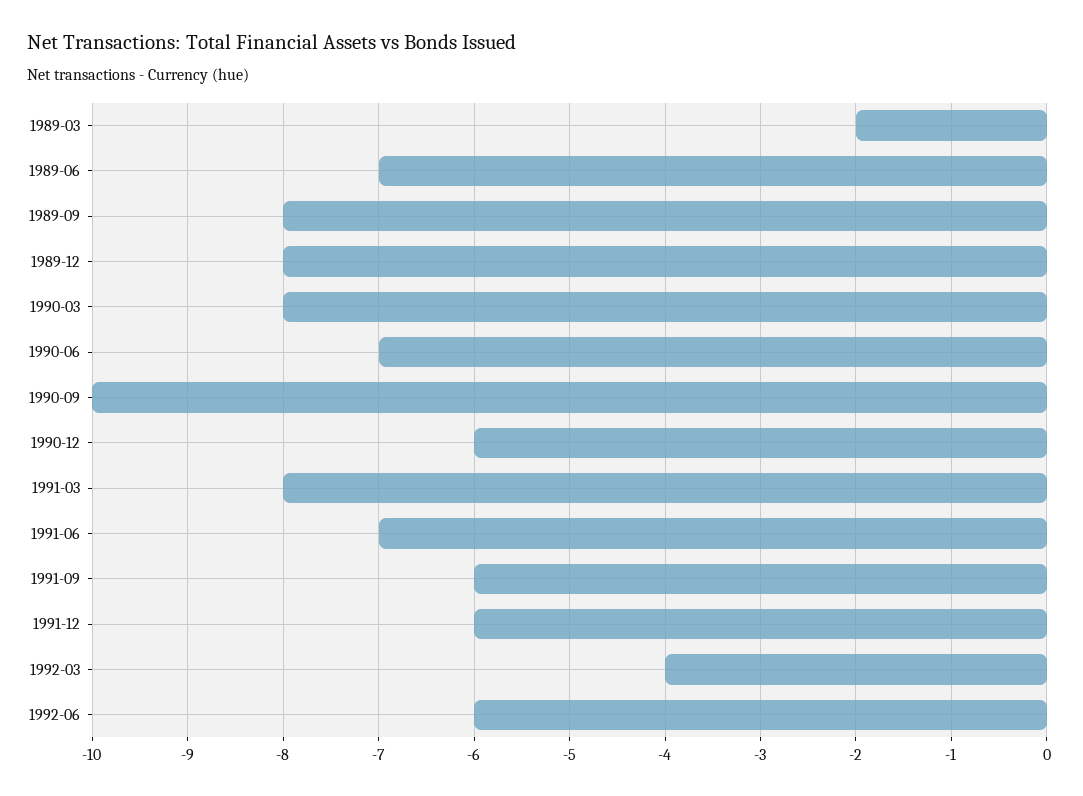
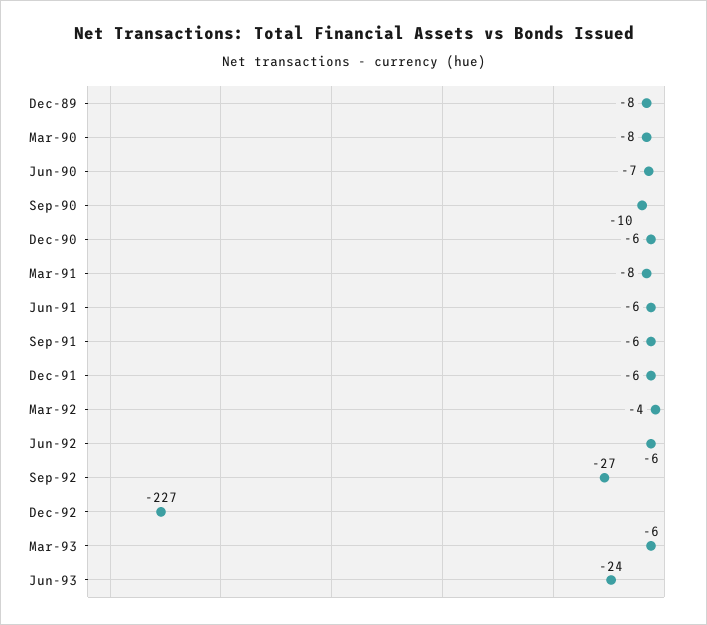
1989-03: -2 -> none
1989-06: -7 -> none
1989-09: -8 -> none
1991-06: -7 -> -6
Sep-92: none -> -27
Dec-92: none -> -227
Mar-93: none -> -6
Jun-93: none -> -24

